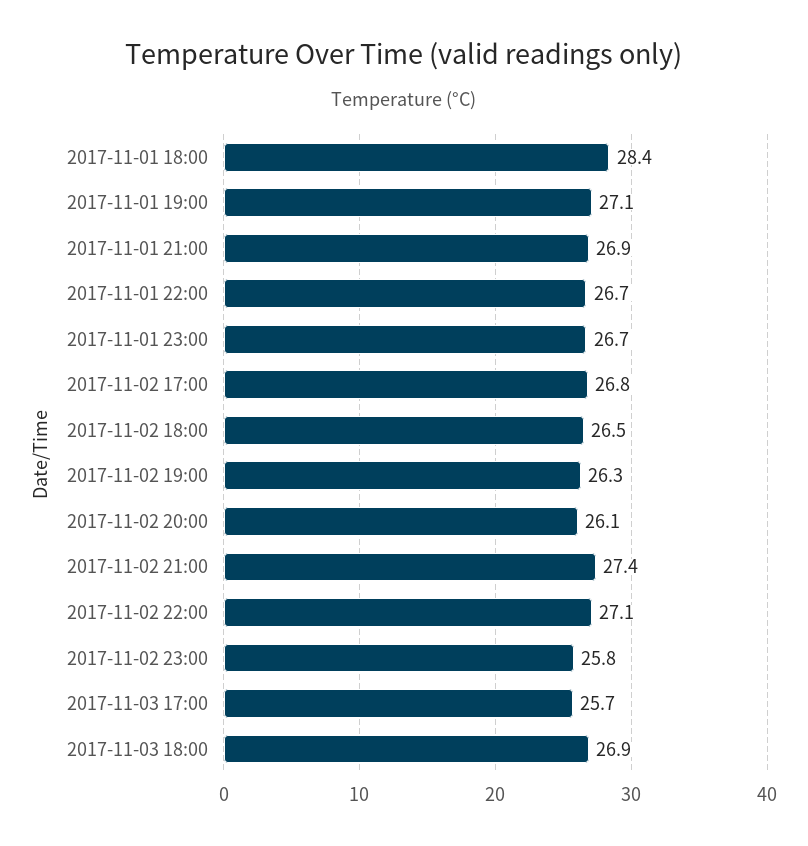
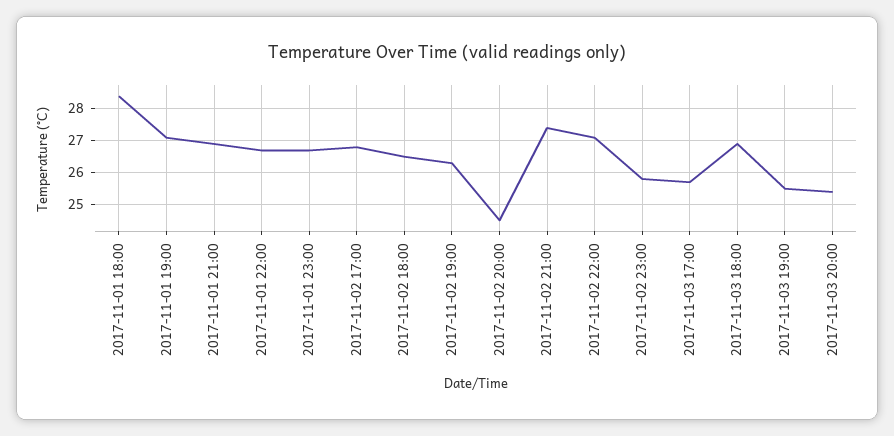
2017-11-02 20:00: 26.1 -> 24.5
2017-11-03 19:00: none -> 25.5
2017-11-03 20:00: none -> 25.5

